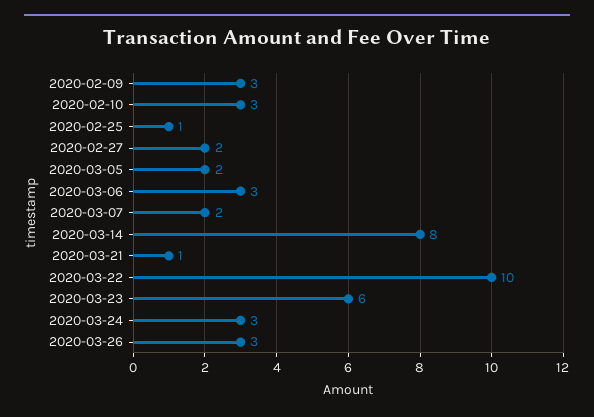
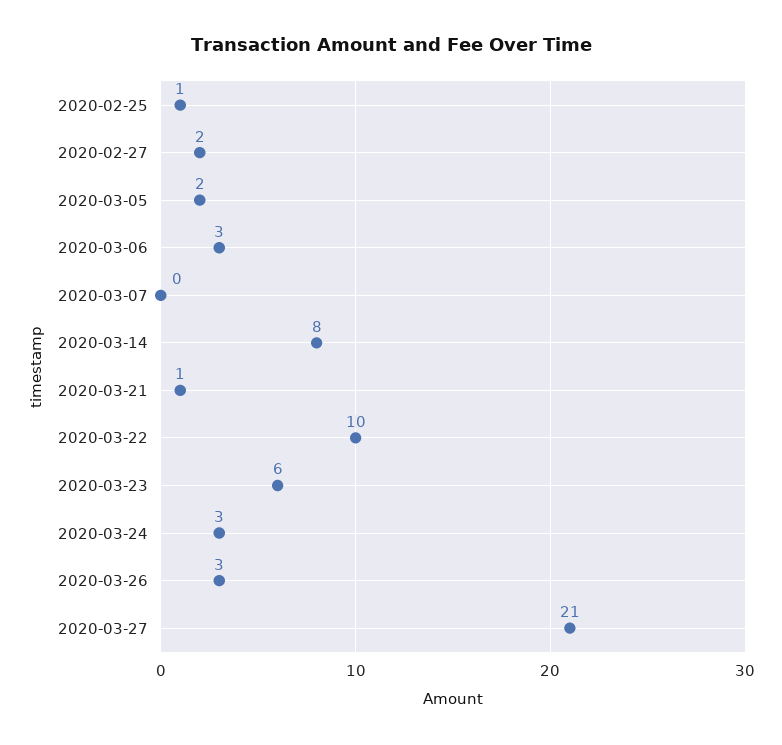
2020-02-09: 3 -> none
2020-02-10: 3 -> none
2020-03-07: 2 -> 0
2020-03-27: none -> 21

